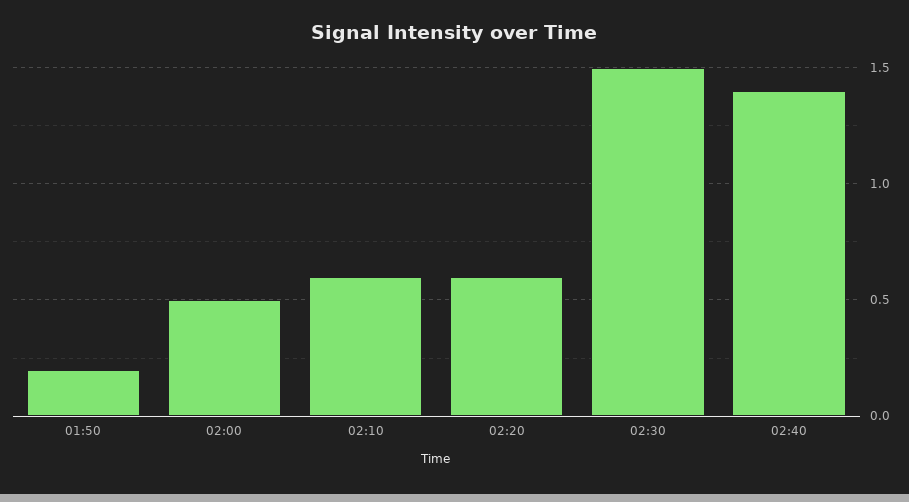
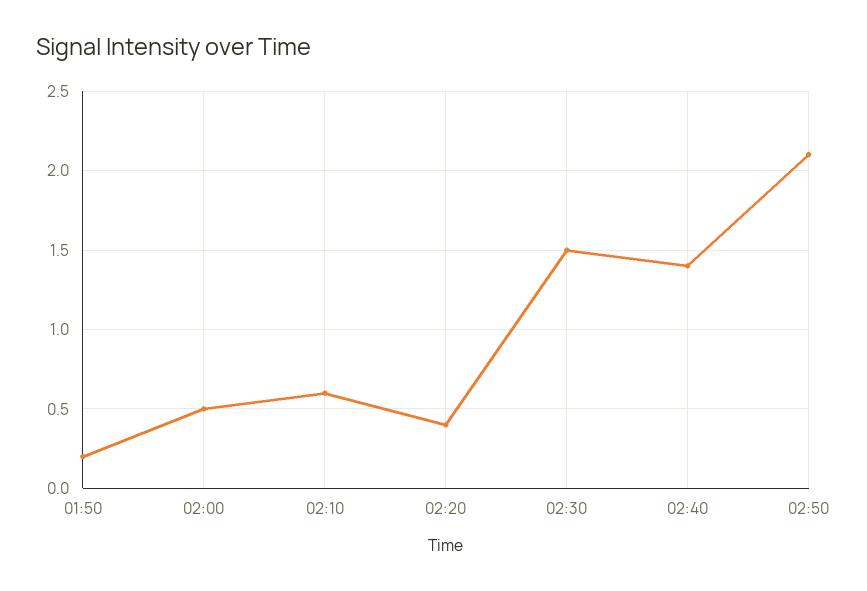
02:20: 0.6 -> 0.4
02:50: none -> 2.1

